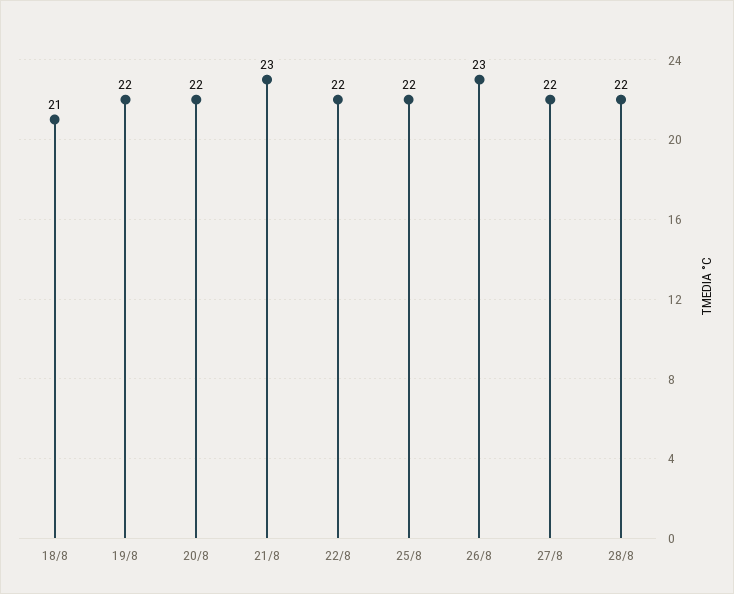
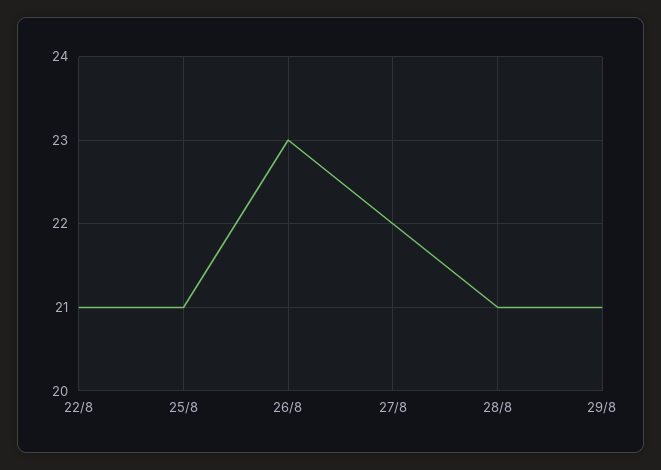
18/8: 21 -> none
19/8: 22 -> none
20/8: 22 -> none
21/8: 23 -> none
22/8: 22 -> 21
25/8: 22 -> 21
28/8: 22 -> 21
29/8: none -> 21

